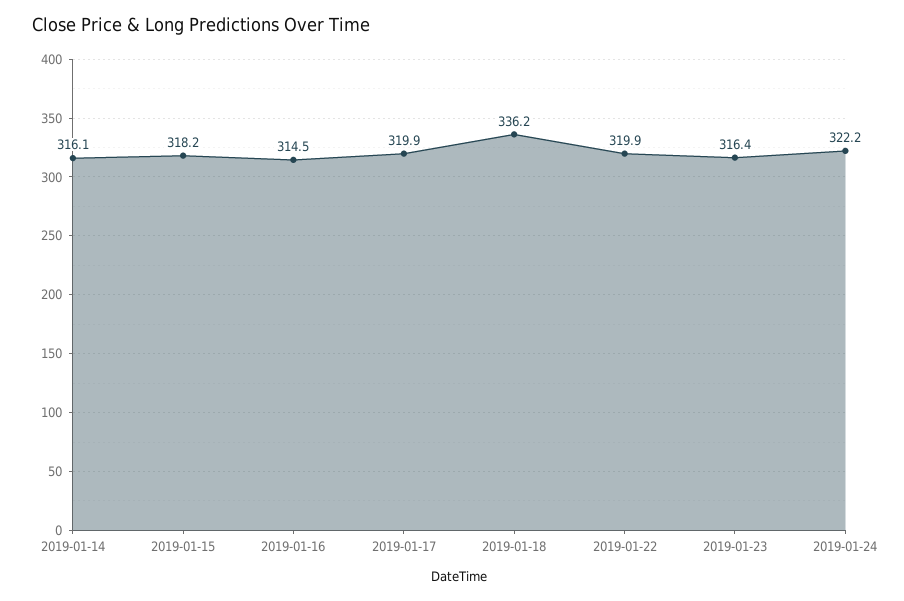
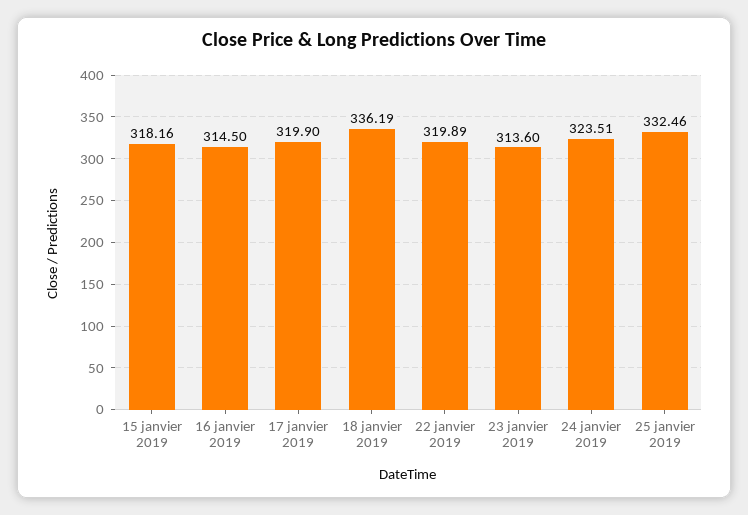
2019-01-14: 316.1 -> none
2019-01-23: 316.4 -> 313.6
2019-01-24: 322.2 -> 323.51
25 janvier 2019: none -> 332.46

